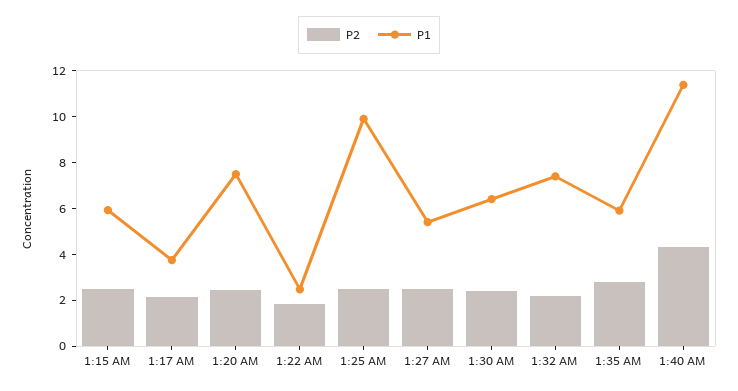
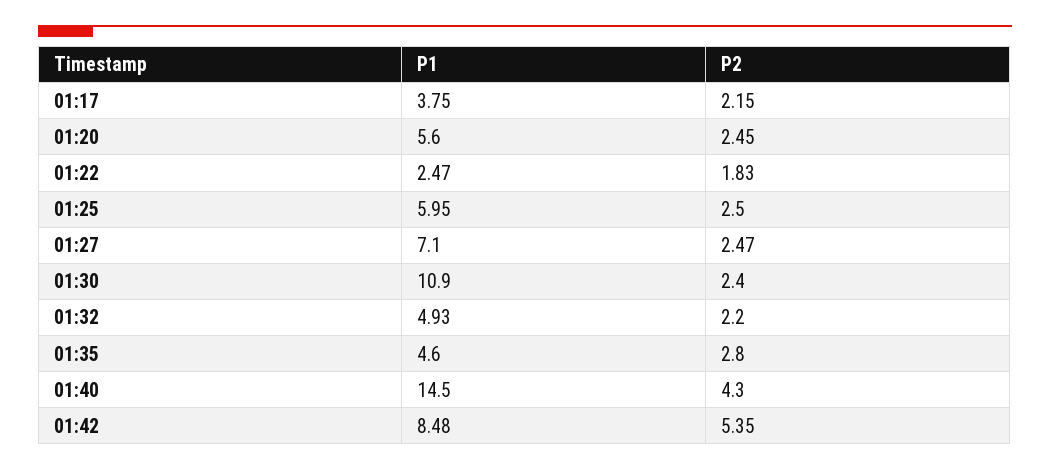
P2, 1:15 AM: 2.5 -> none
P1, 1:15 AM: 6 -> none
P1, 1:20 AM: 7.5 -> 5.6
P1, 1:25 AM: 10 -> 5.95
P1, 1:27 AM: 5.5 -> 7.1
P1, 1:30 AM: 6.5 -> 10.9
P1, 1:32 AM: 7.5 -> 4.93
P1, 1:35 AM: 6 -> 4.6
P1, 1:40 AM: 11.5 -> 14.5
P1, 01:42: none -> 8.48
P2, 01:42: none -> 5.35

